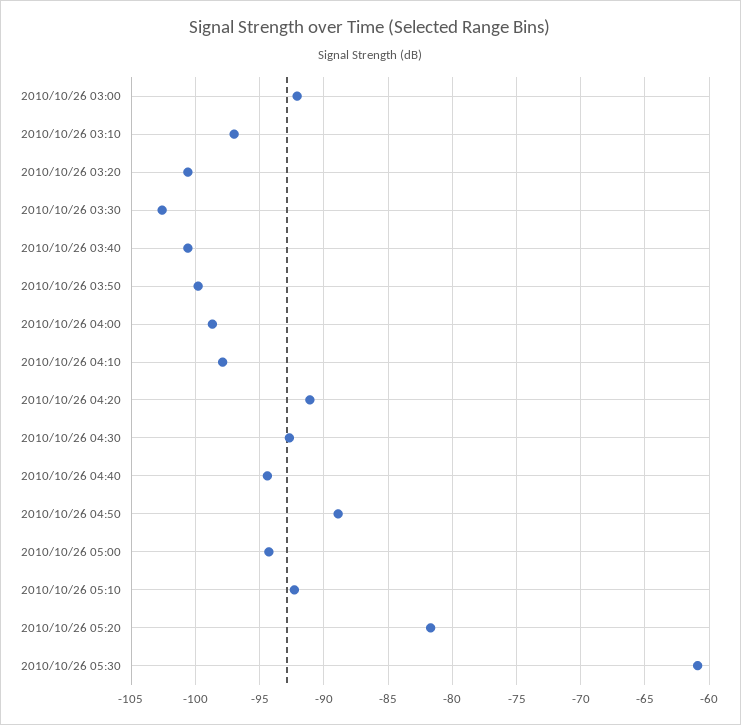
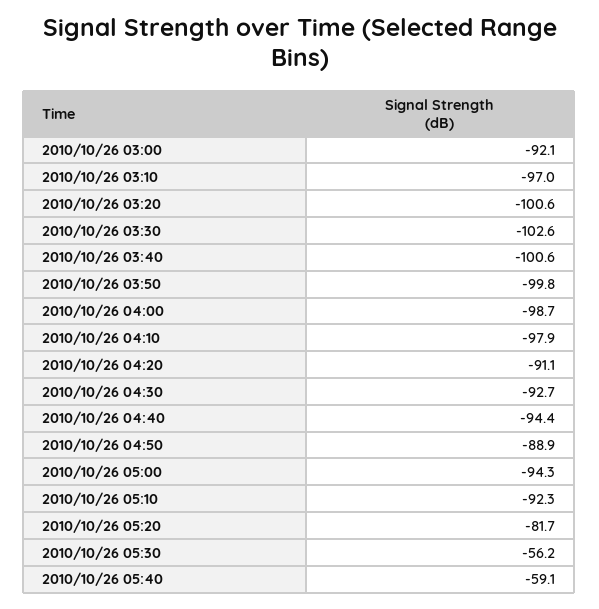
2010/10/26 05:30: -61 -> -56.2
2010/10/26 05:40: none -> -59.1

